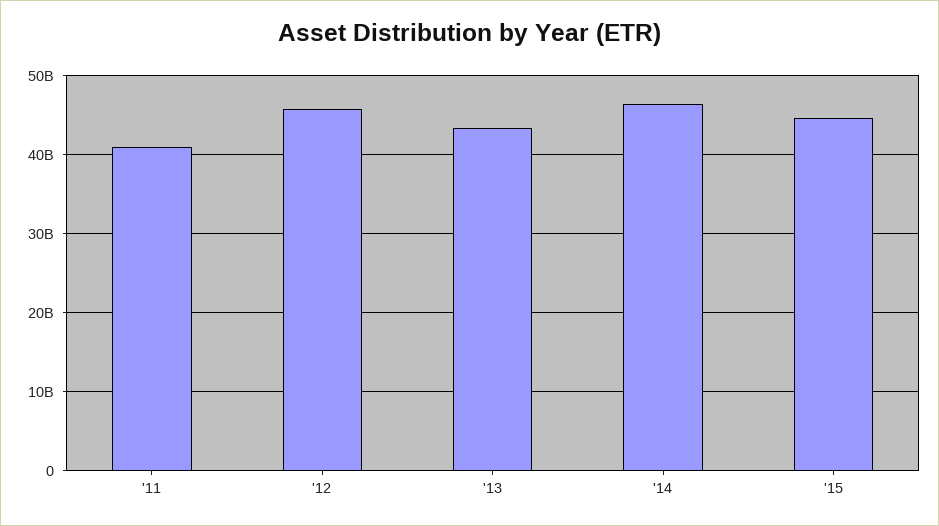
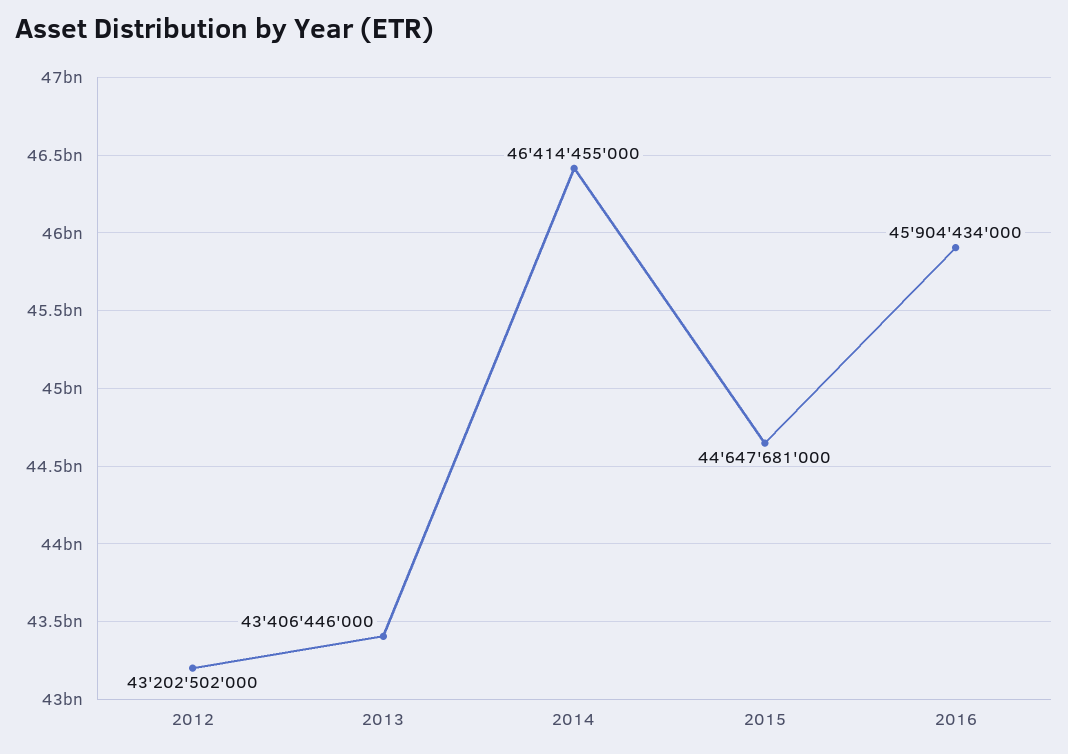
'11: 41000000000 -> none
'12: 46000000000 -> 43202502000
2016: none -> 45904434000

